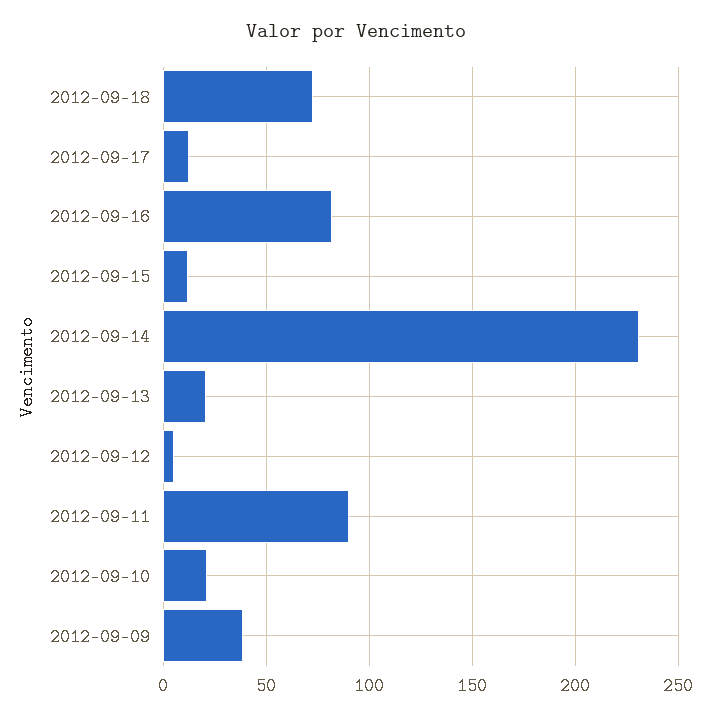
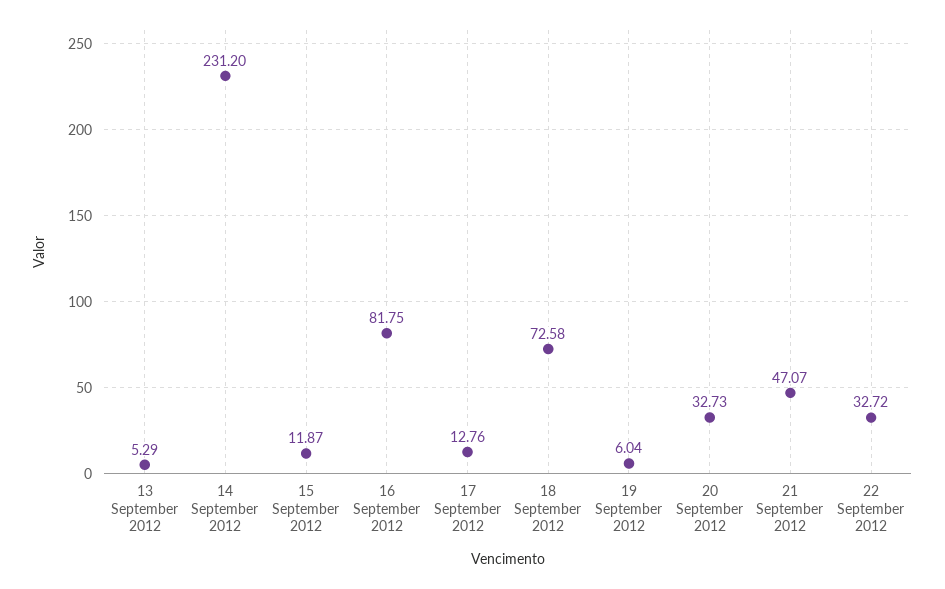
2012-09-13: 20 -> 5.29
2012-09-12: 5 -> none
2012-09-11: 90 -> none
2012-09-10: 20 -> none
2012-09-09: 40 -> none
19 September 2012: none -> 6.04
20 September 2012: none -> 32.73
21 September 2012: none -> 47.07
22 September 2012: none -> 32.72

